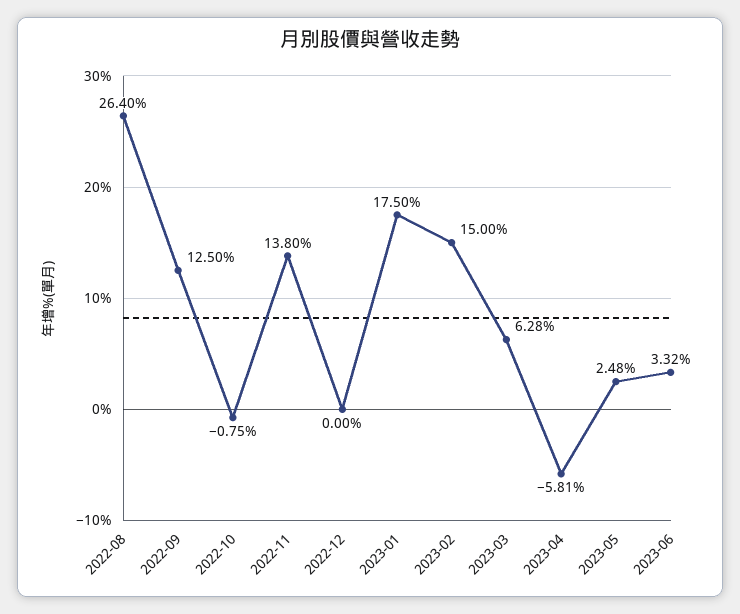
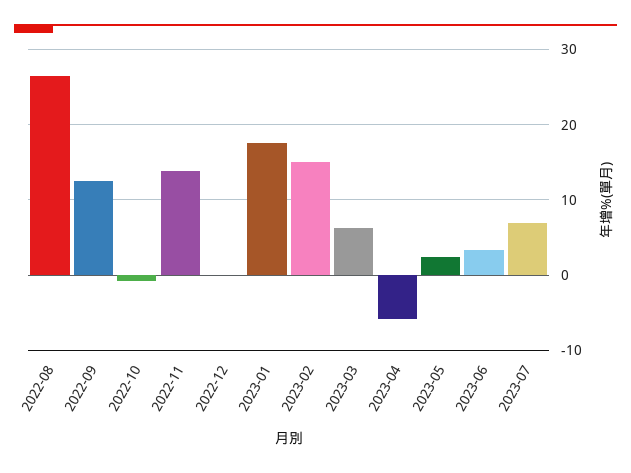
2023-07: none -> 7

